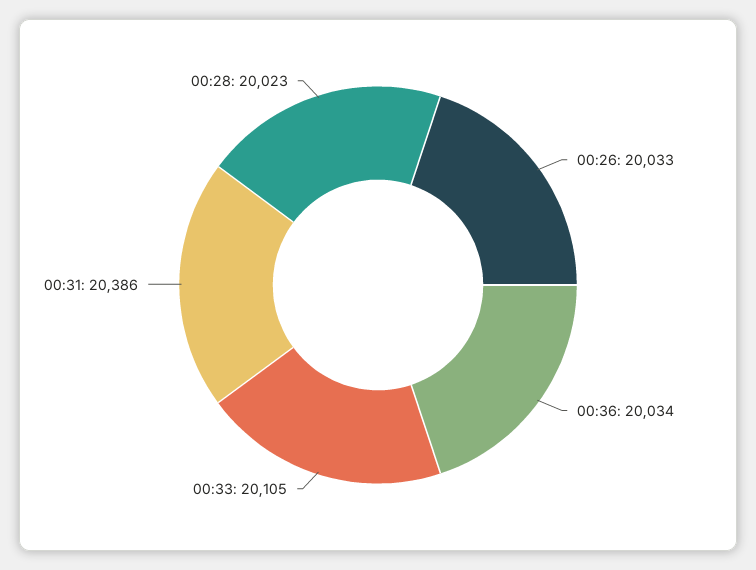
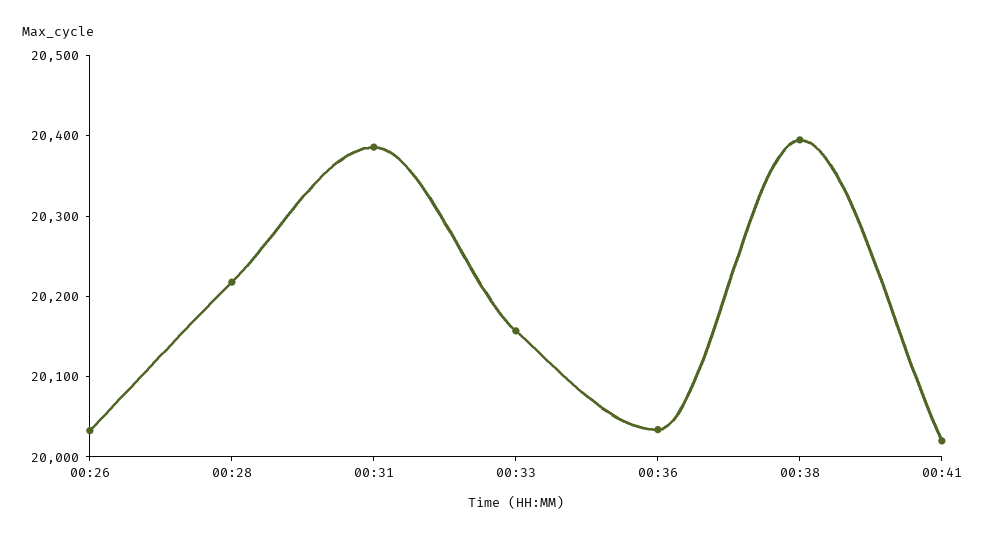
00:33: 20105 -> 20160
00:28: 20023 -> 20220
00:38: none -> 20400
00:41: none -> 20020

